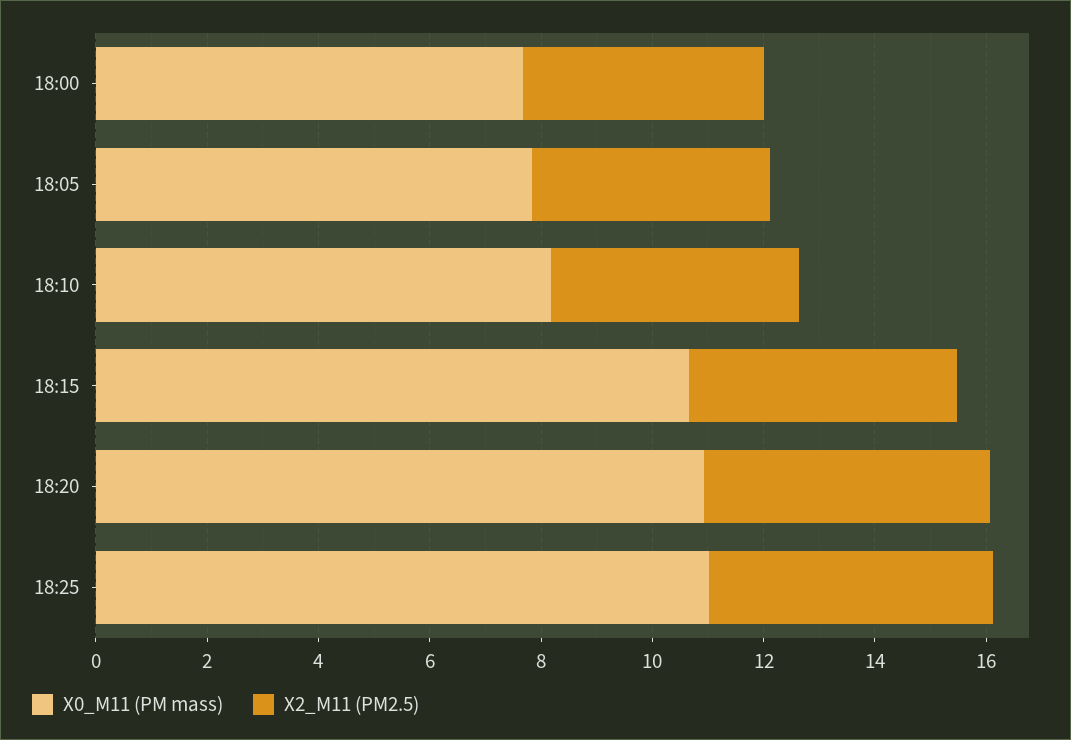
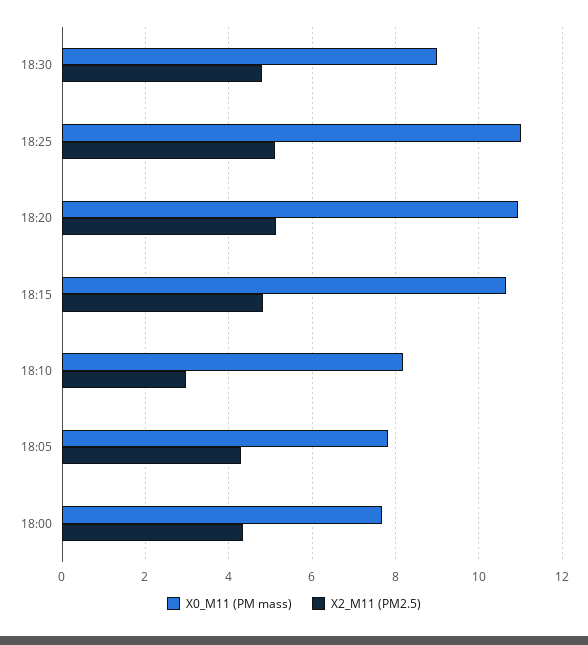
X2_M11 (PM2.5), 18:10: 4.5 -> 3
X0_M11 (PM mass), 18:30: none -> 9
X2_M11 (PM2.5), 18:30: none -> 4.8

